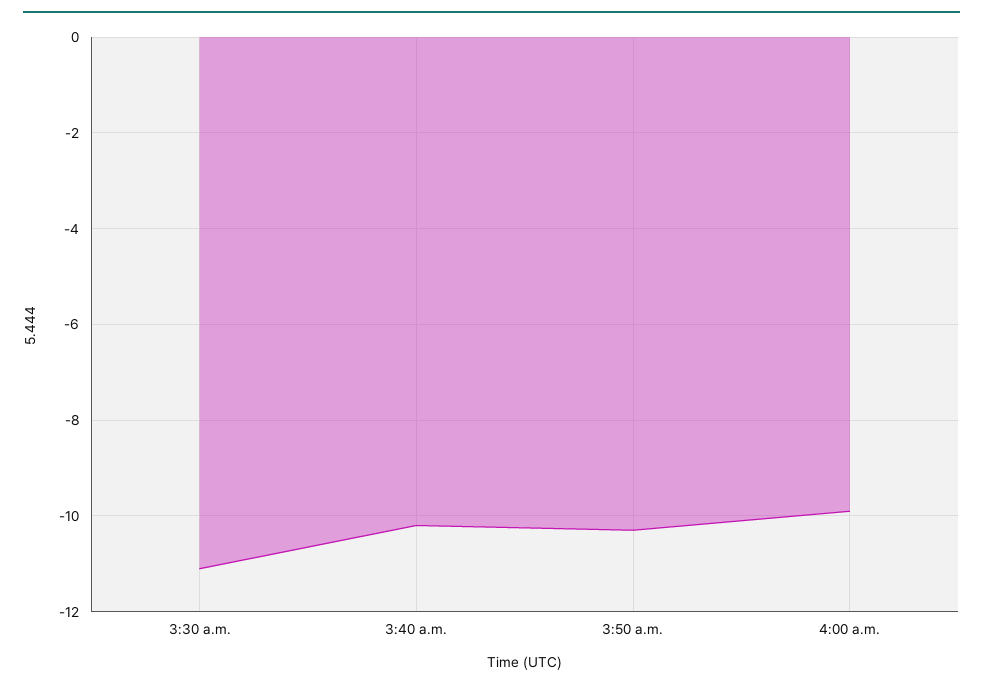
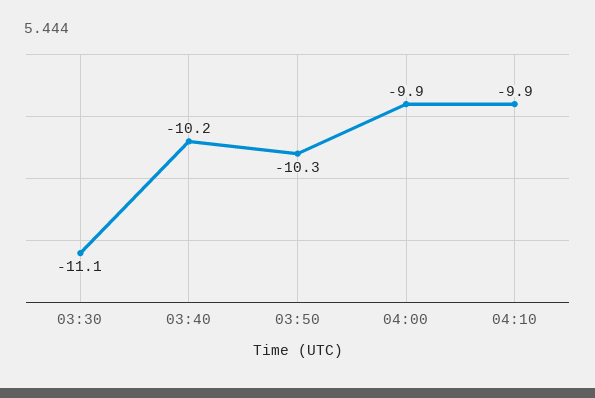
04:10: none -> -9.9

